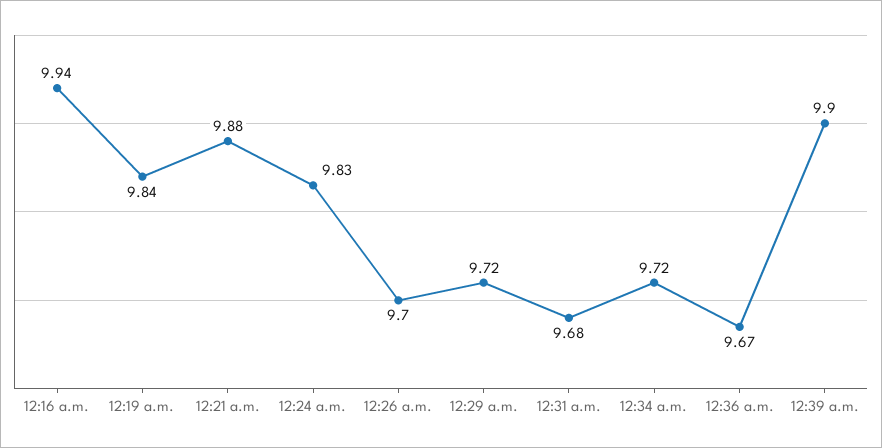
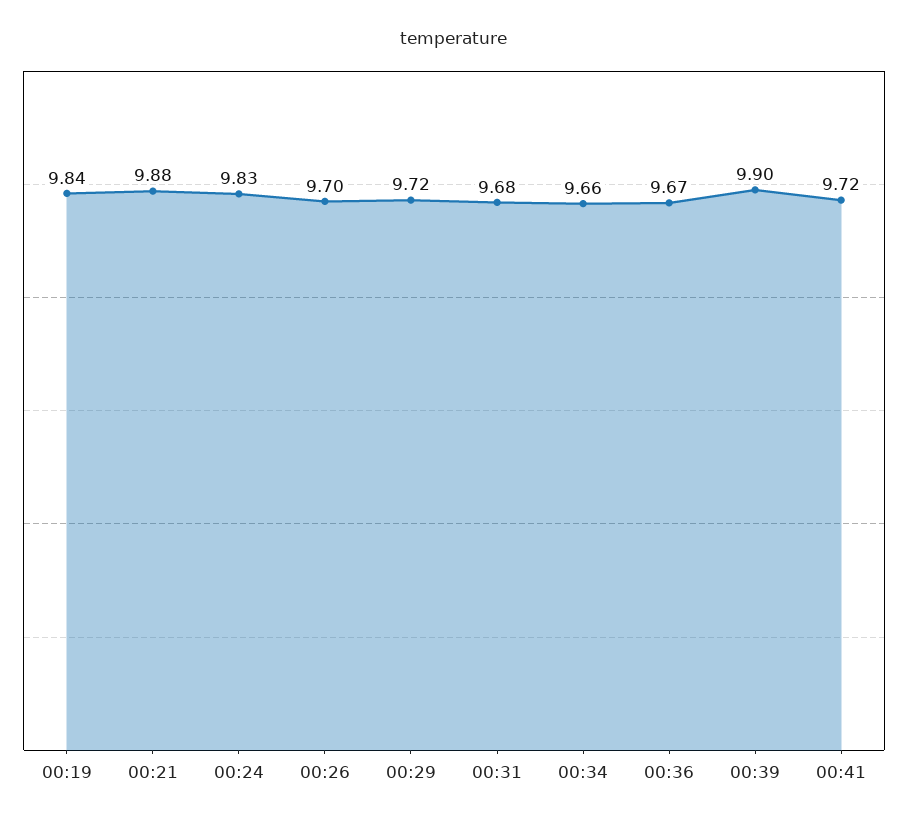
12:16 a.m.: 9.94 -> none
12:34 a.m.: 9.72 -> 9.66
00:41: none -> 9.72

